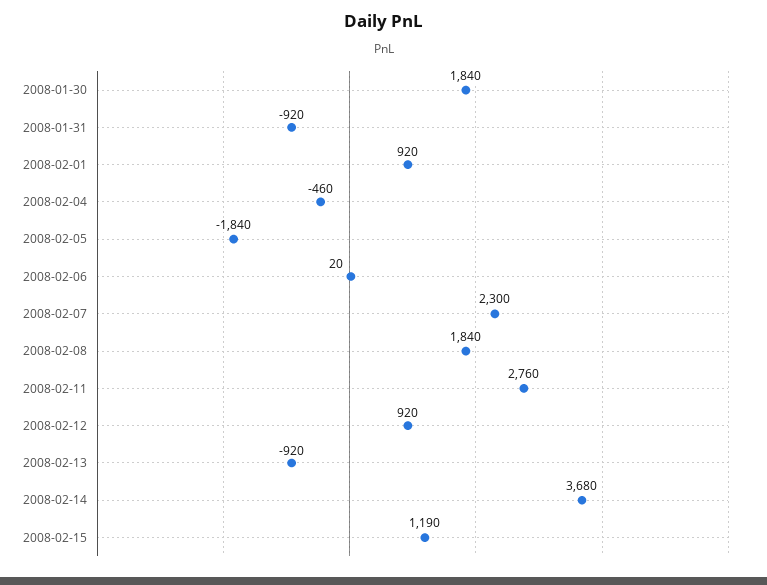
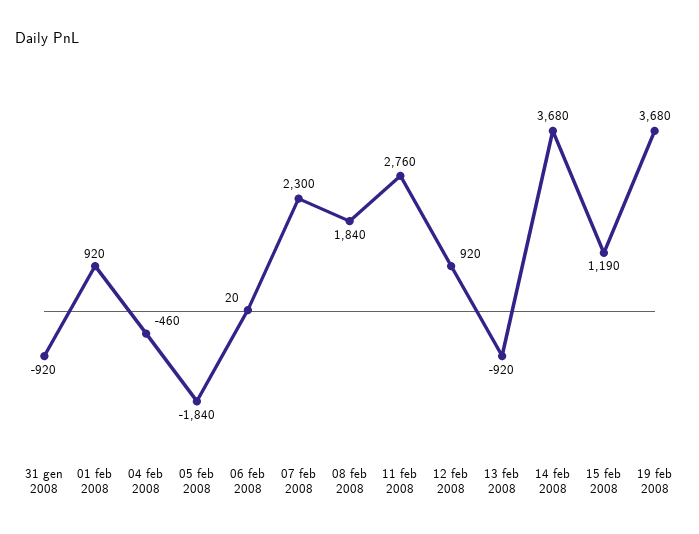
2008-01-30: 1840 -> none
19 feb 2008: none -> 3680

